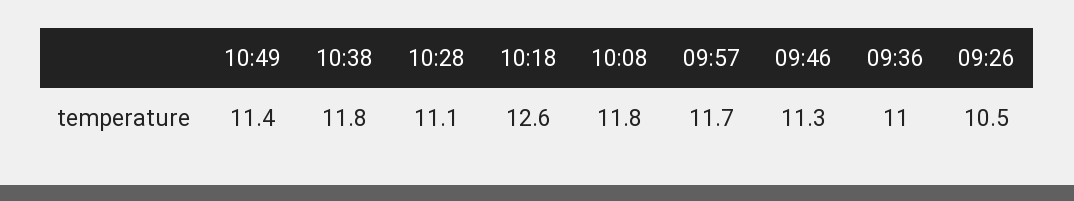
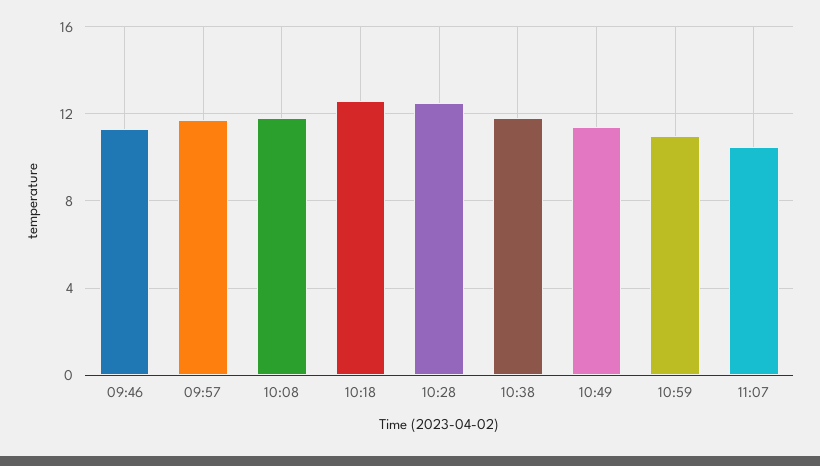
10:28: 11.1 -> 12.5
09:36: 11 -> none
09:26: 10.5 -> none
10:59: none -> 11
11:07: none -> 10.5

